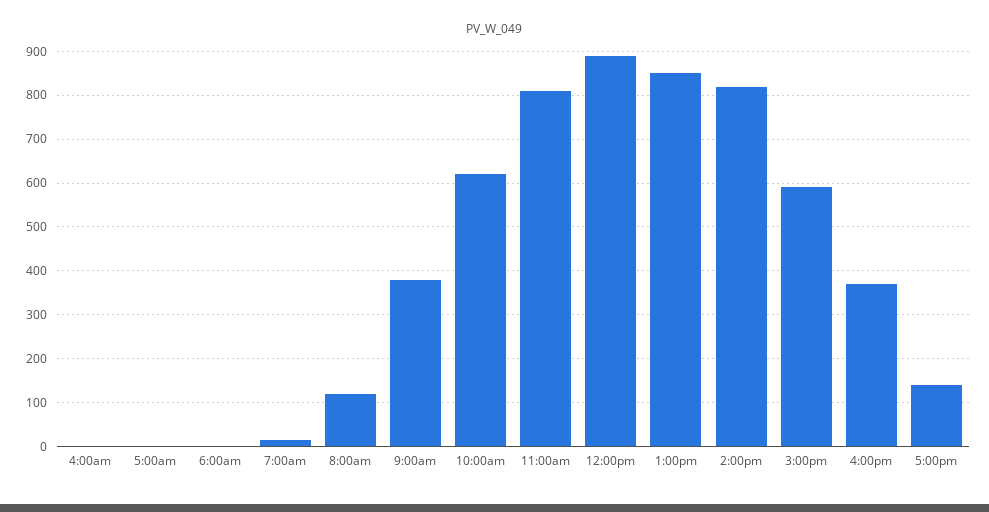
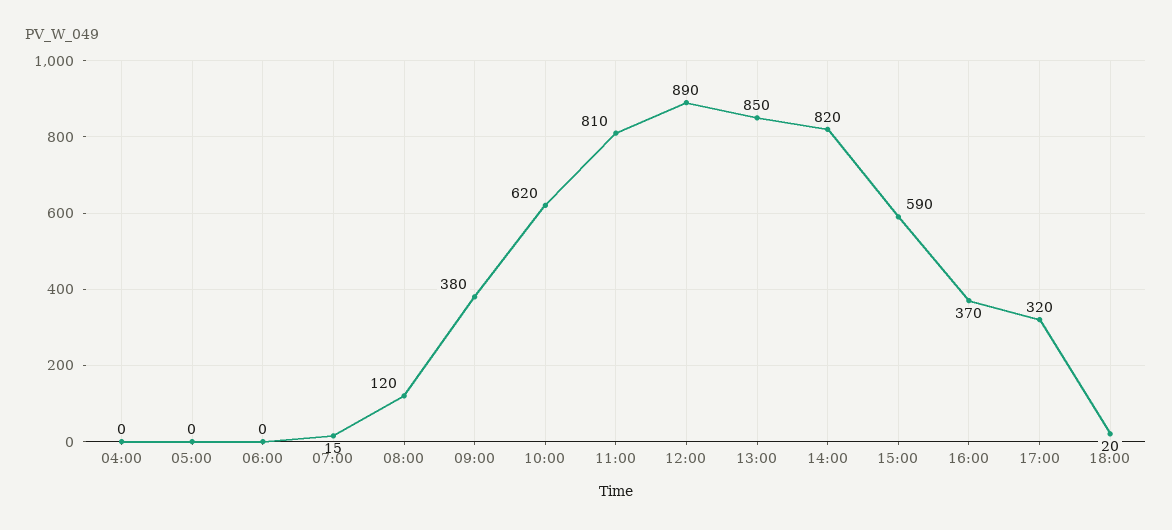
5:00pm: 140 -> 320
18:00: none -> 20

